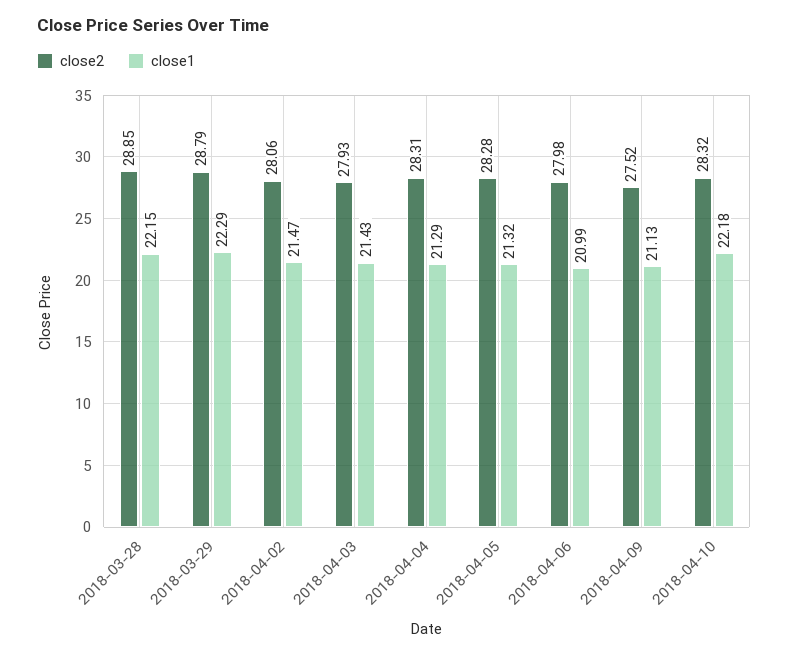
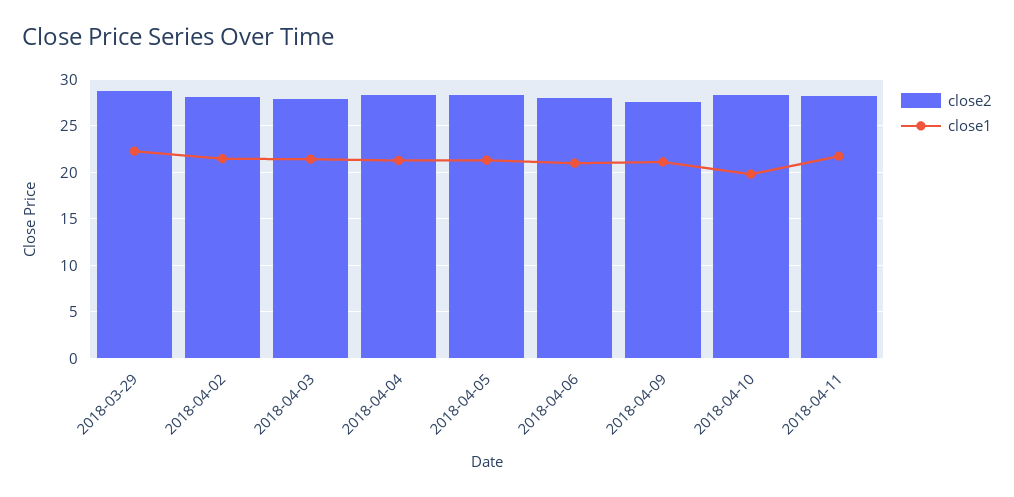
close2, 2018-03-28: 28.85 -> none
close1, 2018-03-28: 22.15 -> none
close1, 2018-04-10: 22.18 -> 20
close2, 2018-04-11: none -> 28
close1, 2018-04-11: none -> 22

